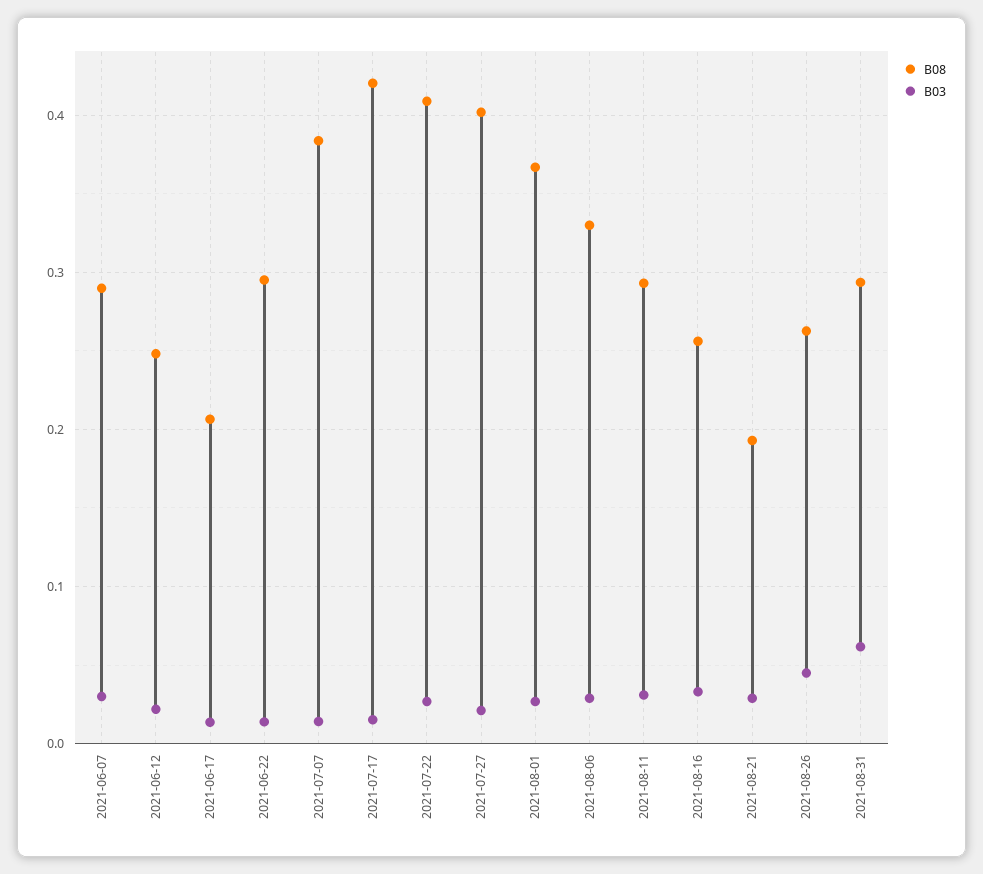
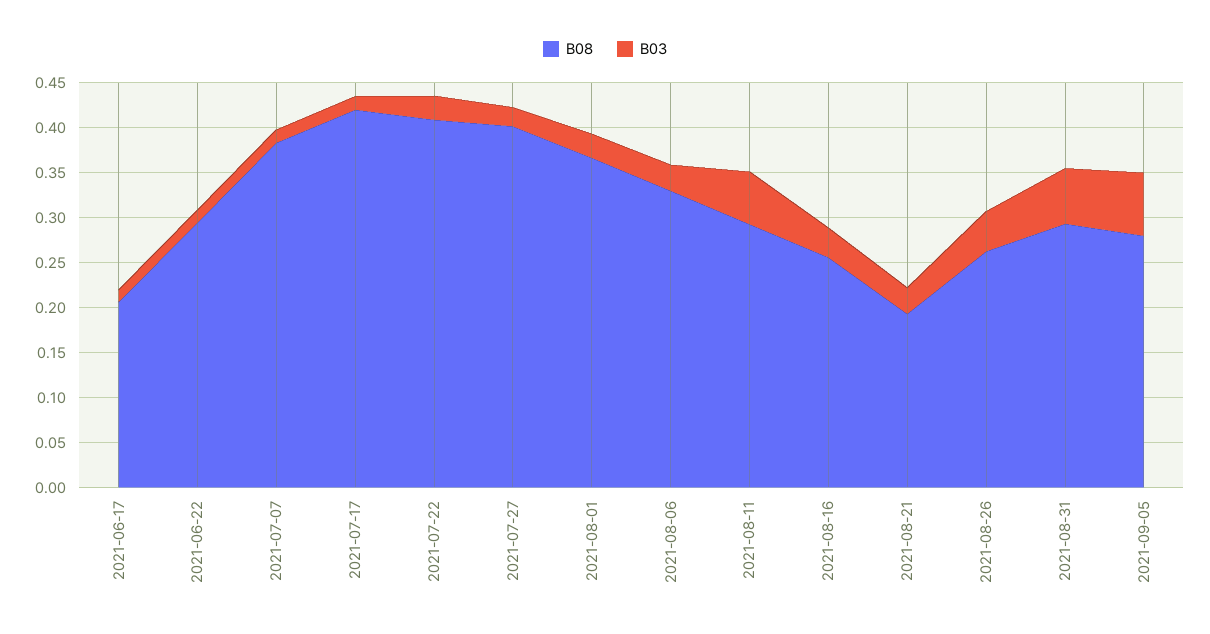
B08, 2021-06-07: 0.29 -> none
B03, 2021-06-07: 0.03 -> none
B08, 2021-06-12: 0.25 -> none
B03, 2021-06-12: 0.02 -> none
B03, 2021-08-11: 0.03 -> 0.06
B08, 2021-09-05: none -> 0.28
B03, 2021-09-05: none -> 0.07

